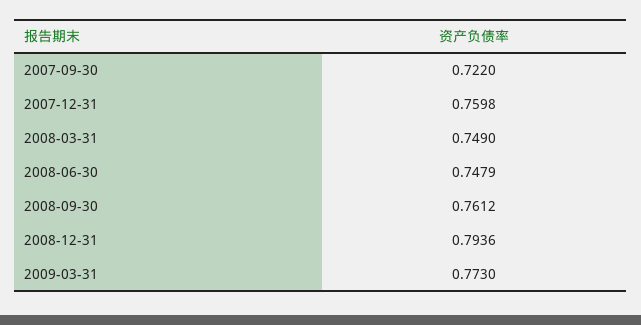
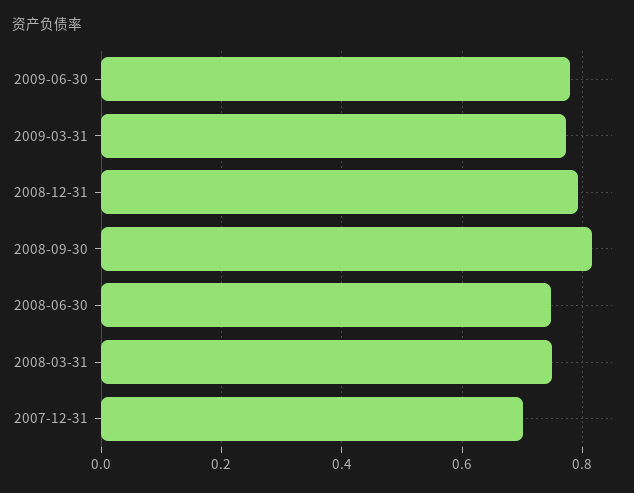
2007-09-30: 0.722 -> none
2007-12-31: 0.7598 -> 0.7
2008-09-30: 0.7612 -> 0.82
2009-06-30: none -> 0.78

